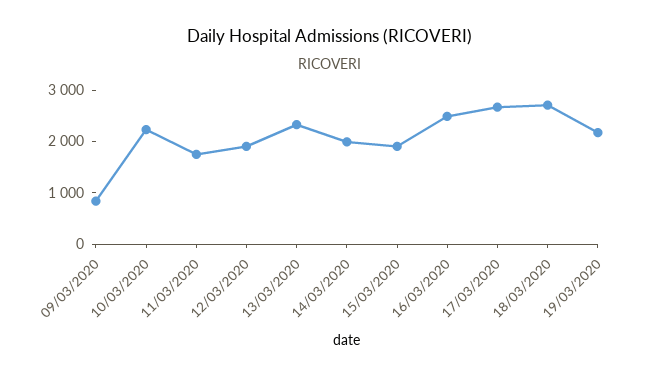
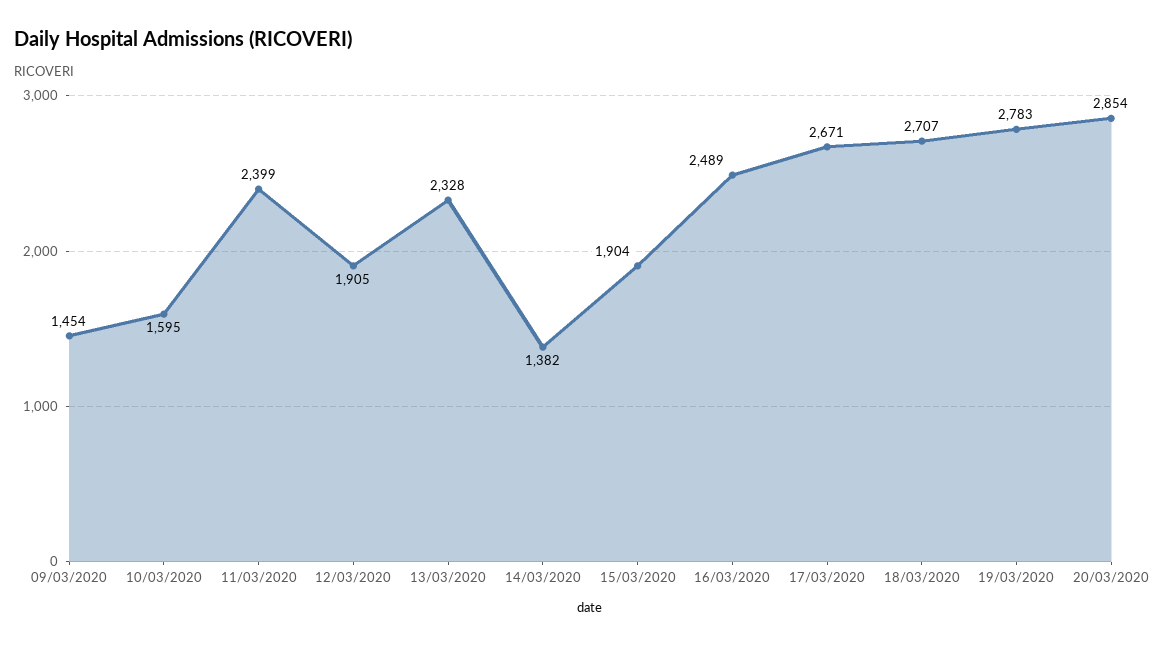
09/03/2020: 800 -> 1454
10/03/2020: 2200 -> 1595
11/03/2020: 1800 -> 2399
14/03/2020: 2000 -> 1382
19/03/2020: 2200 -> 2783
20/03/2020: none -> 2854

